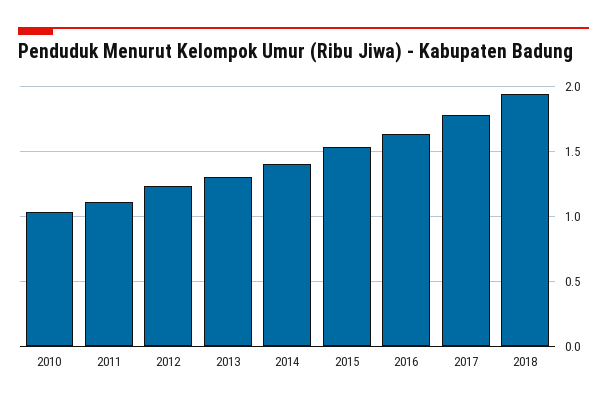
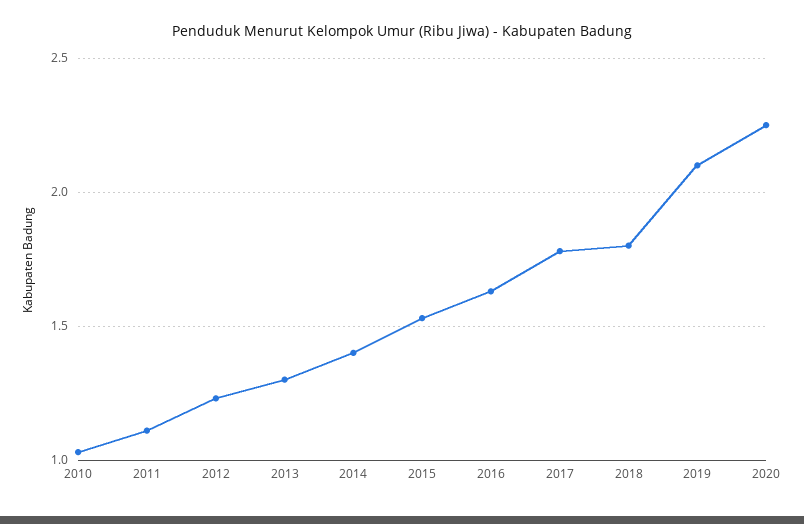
2018: 1.95 -> 1.8
2019: none -> 2.1
2020: none -> 2.25

